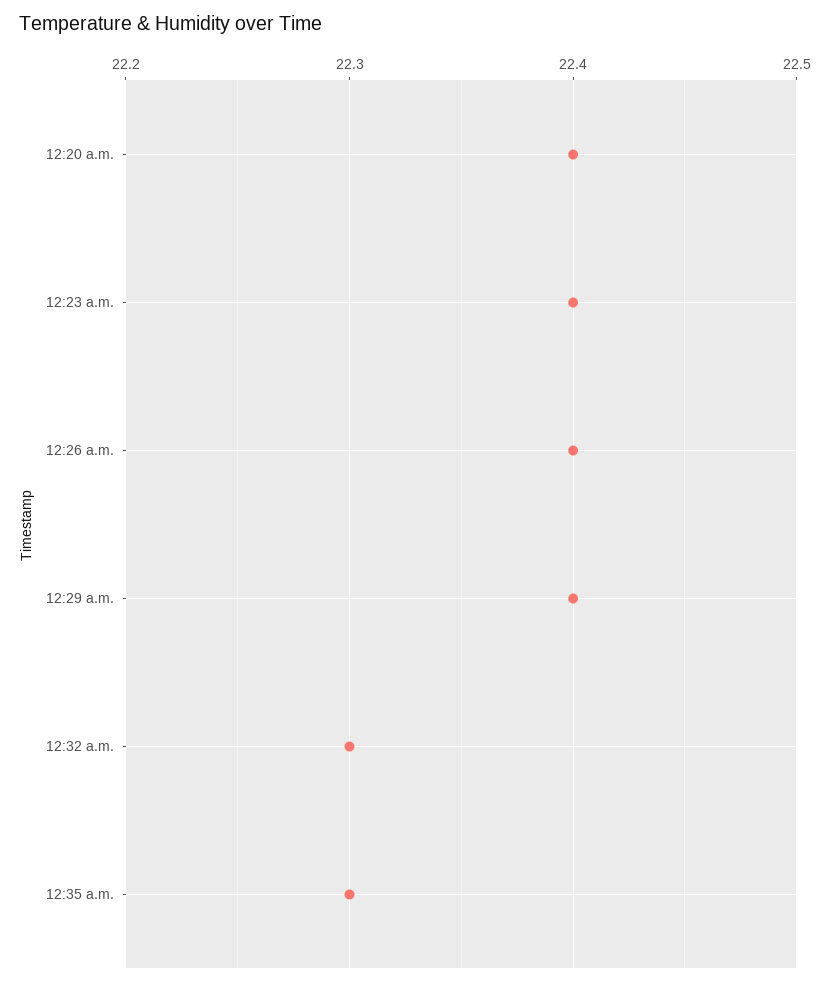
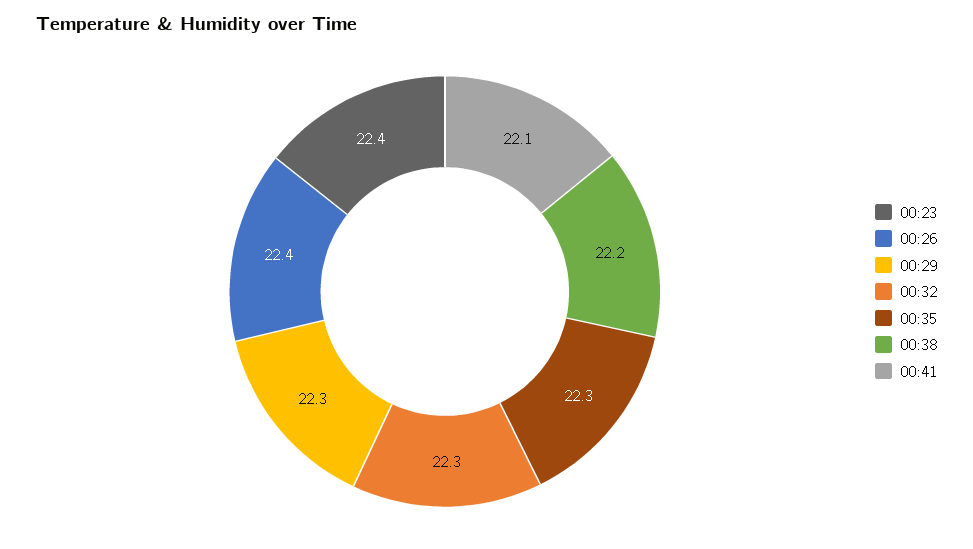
12:20 a.m.: 22.4 -> none
12:29 a.m.: 22.4 -> 22.3
00:38: none -> 22.2
00:41: none -> 22.1

